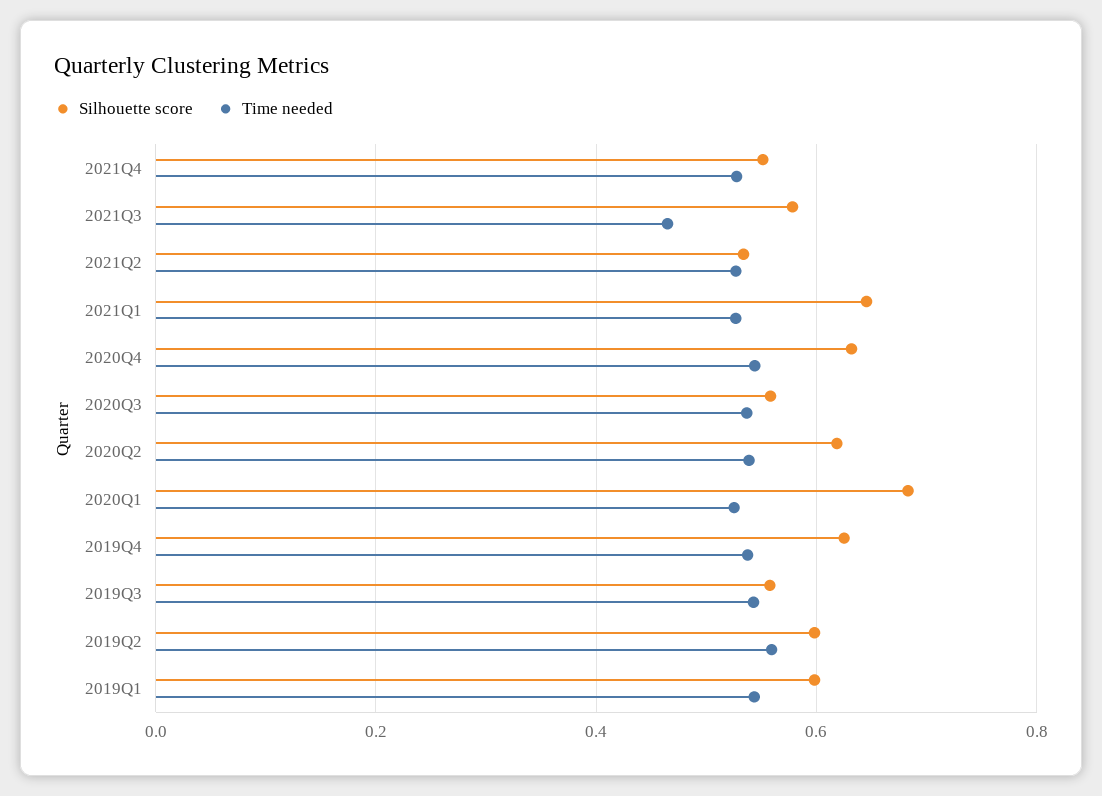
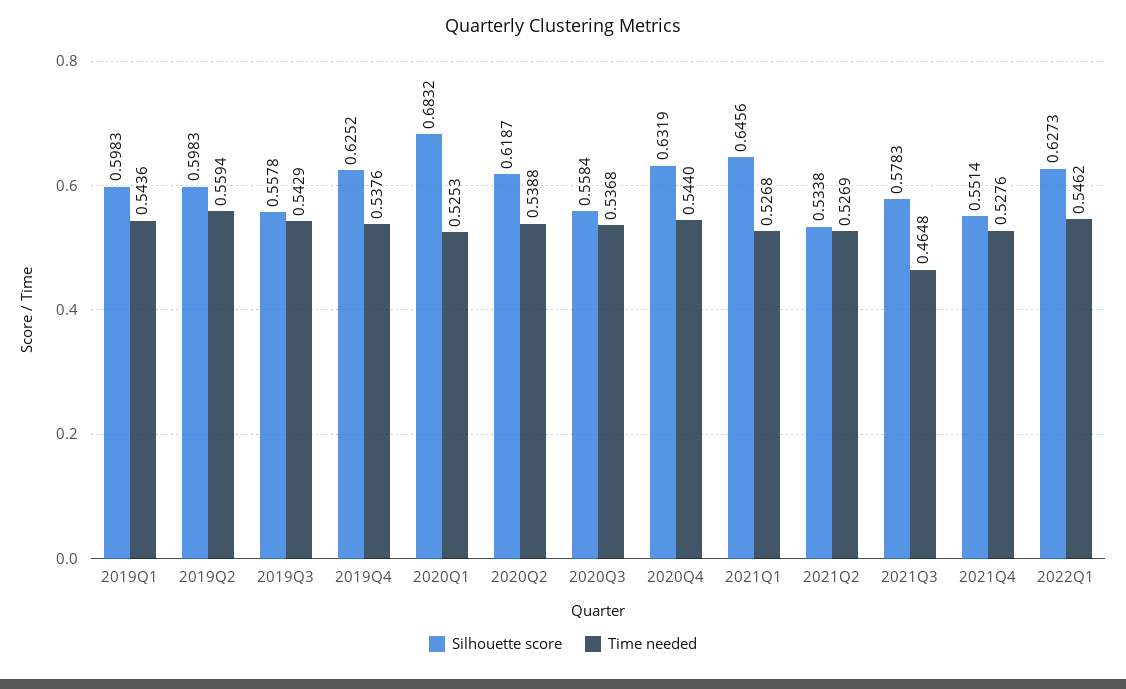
Silhouette score, 2022Q1: none -> 0.6273
Time needed, 2022Q1: none -> 0.5462

